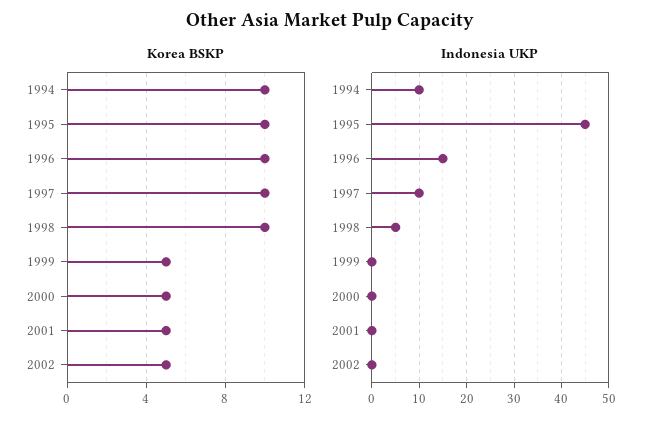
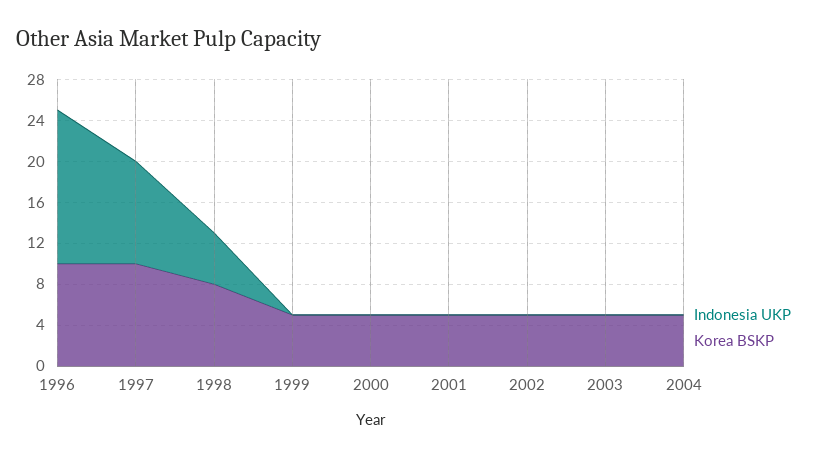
Korea BSKP, 1994: 10 -> none
Korea BSKP, 1995: 10 -> none
Korea BSKP, 1998: 10 -> 8
Indonesia UKP, 1994: 10 -> none
Indonesia UKP, 1995: 45 -> none
Indonesia UKP, 2003: none -> 0
Korea BSKP, 2003: none -> 5
Indonesia UKP, 2004: none -> 0
Korea BSKP, 2004: none -> 5

